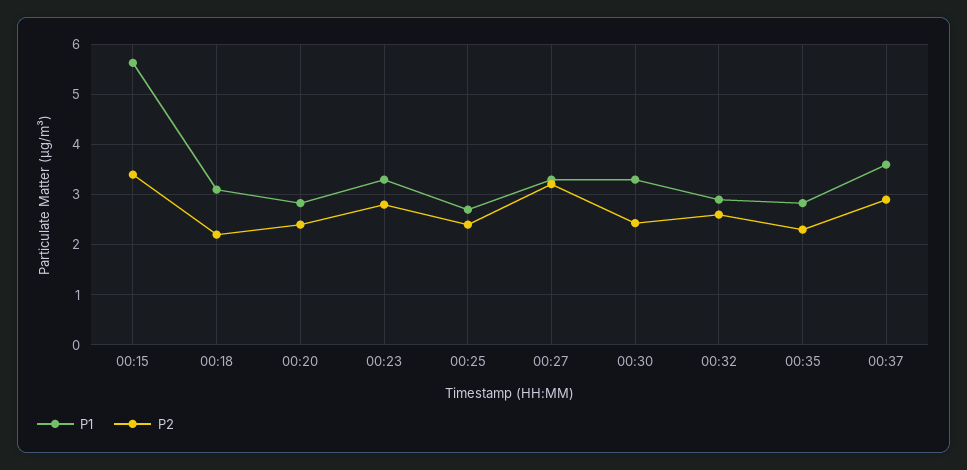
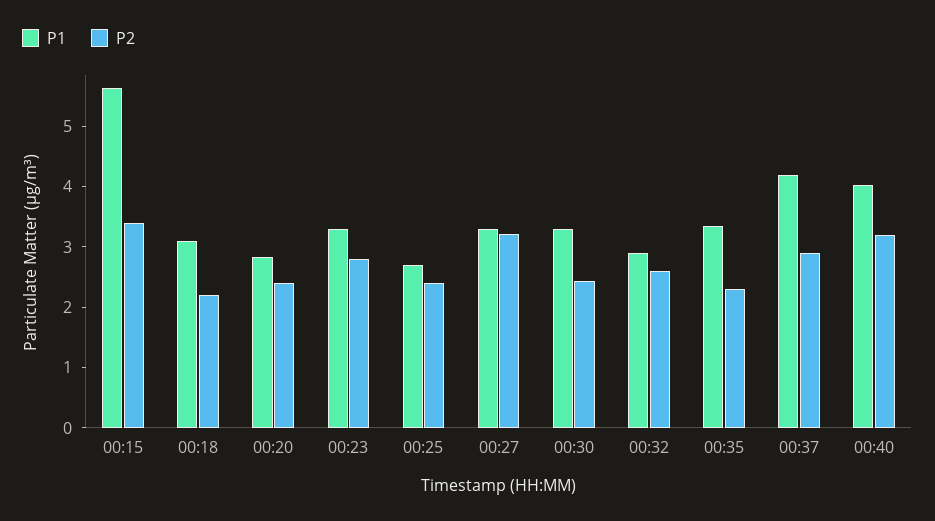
P1, 00:35: 2.8 -> 3.4
P1, 00:37: 3.6 -> 4.2
P1, 00:40: none -> 4
P2, 00:40: none -> 3.2

